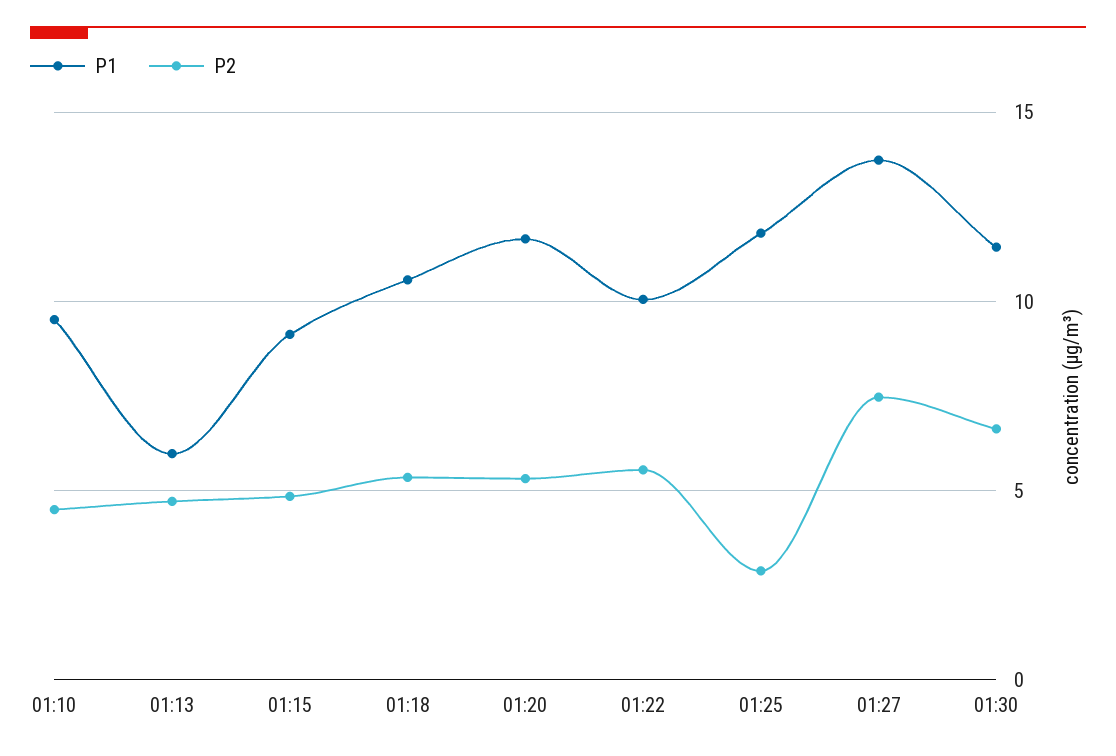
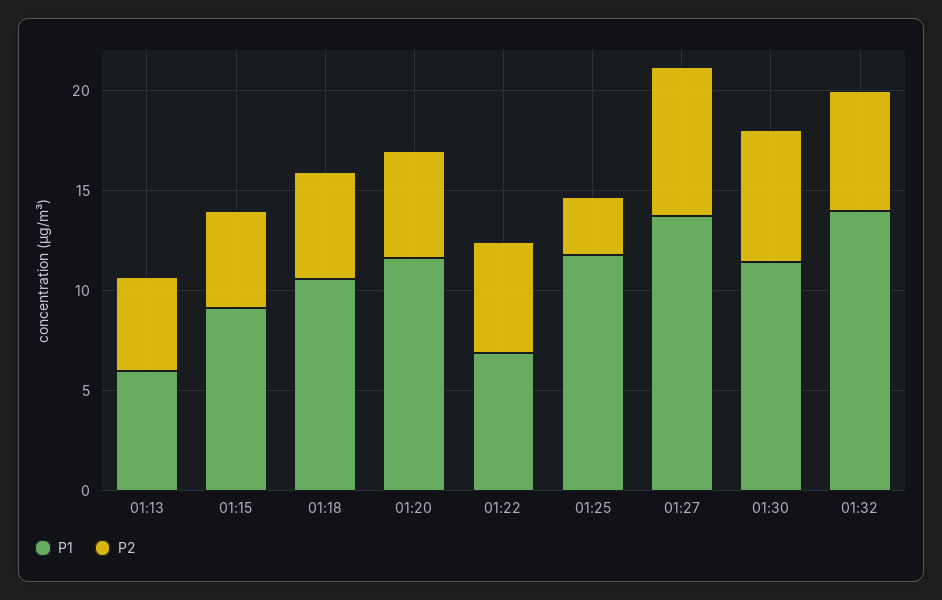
P1, 01:10: 9.5 -> none
P2, 01:10: 4.5 -> none
P1, 01:22: 10 -> 7
P1, 01:32: none -> 14
P2, 01:32: none -> 6

